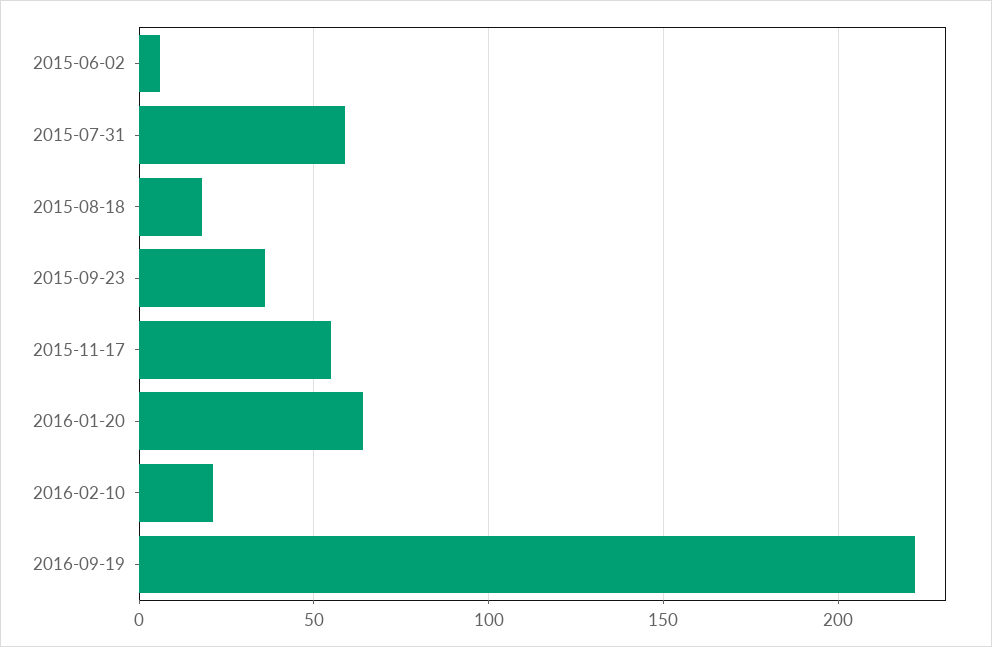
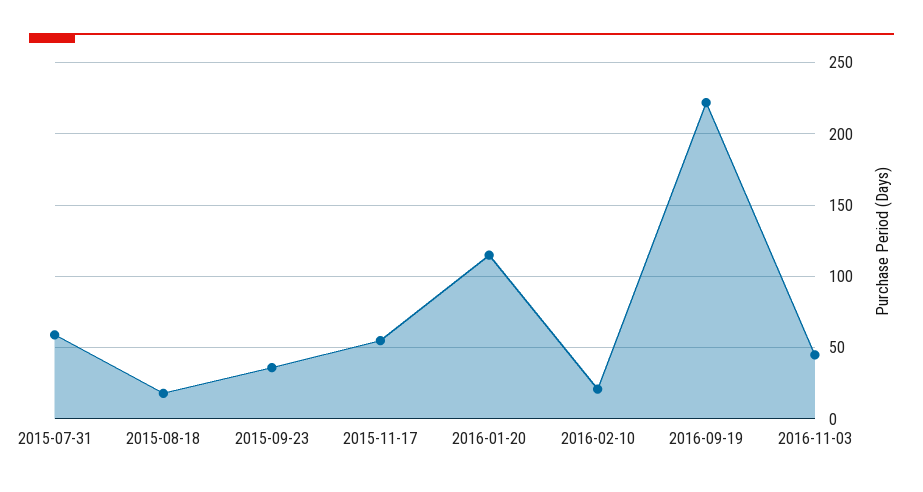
2015-06-02: 5 -> none
2016-01-20: 65 -> 115
2016-11-03: none -> 45

